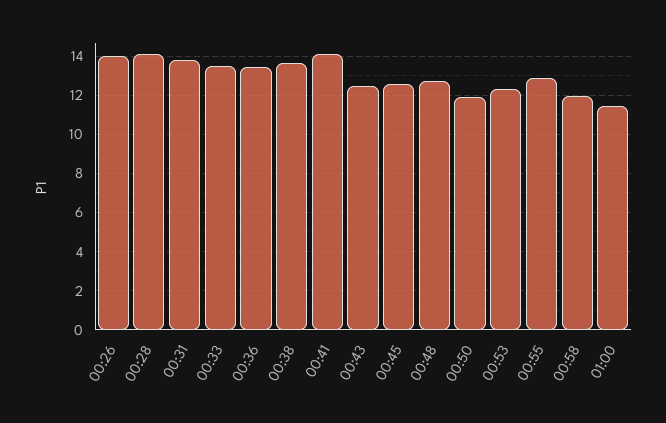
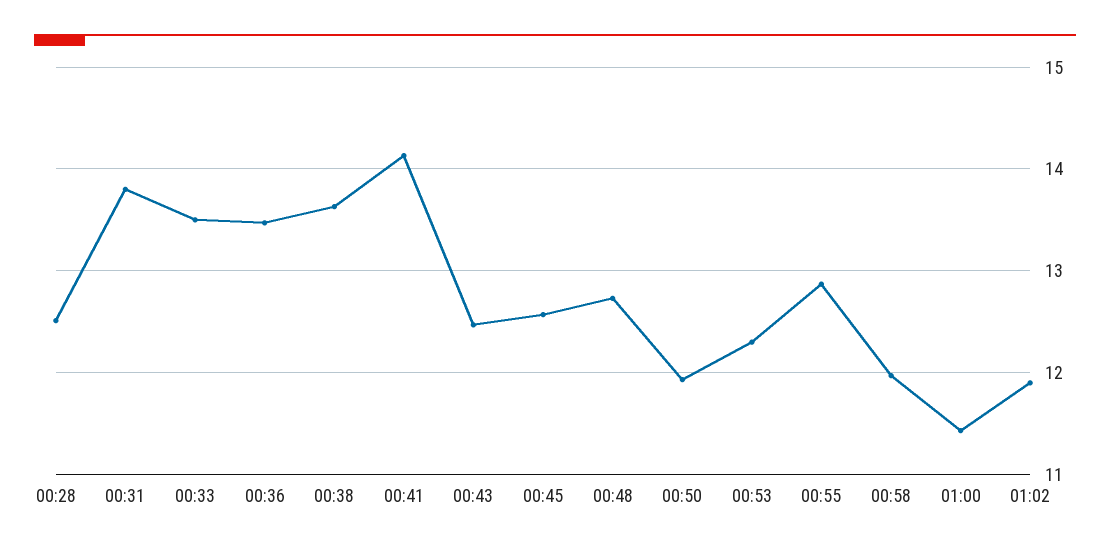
00:26: 14 -> none
00:28: 14 -> 12.5
01:02: none -> 11.9

